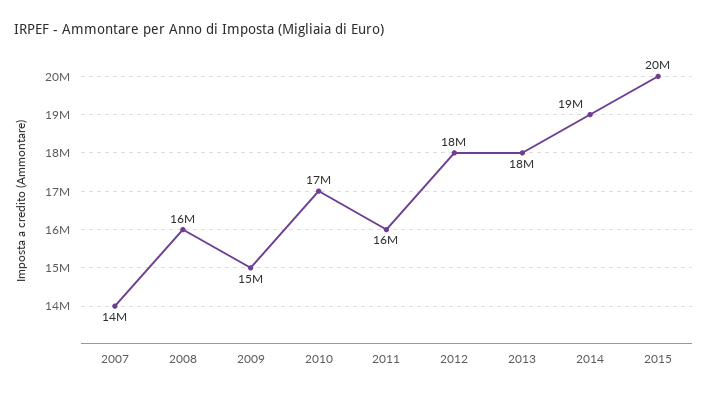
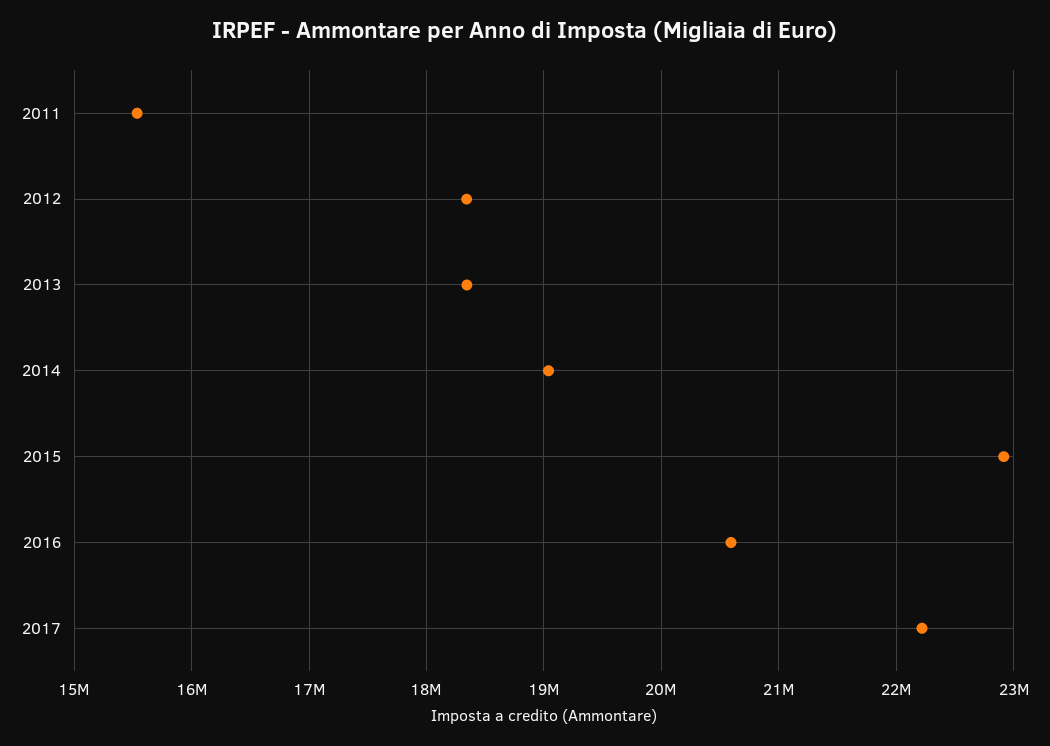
2007: 14000000 -> none
2008: 16000000 -> none
2009: 15000000 -> none
2010: 17000000 -> none
2015: 20000000 -> 22900000
2016: none -> 20600000
2017: none -> 22200000

